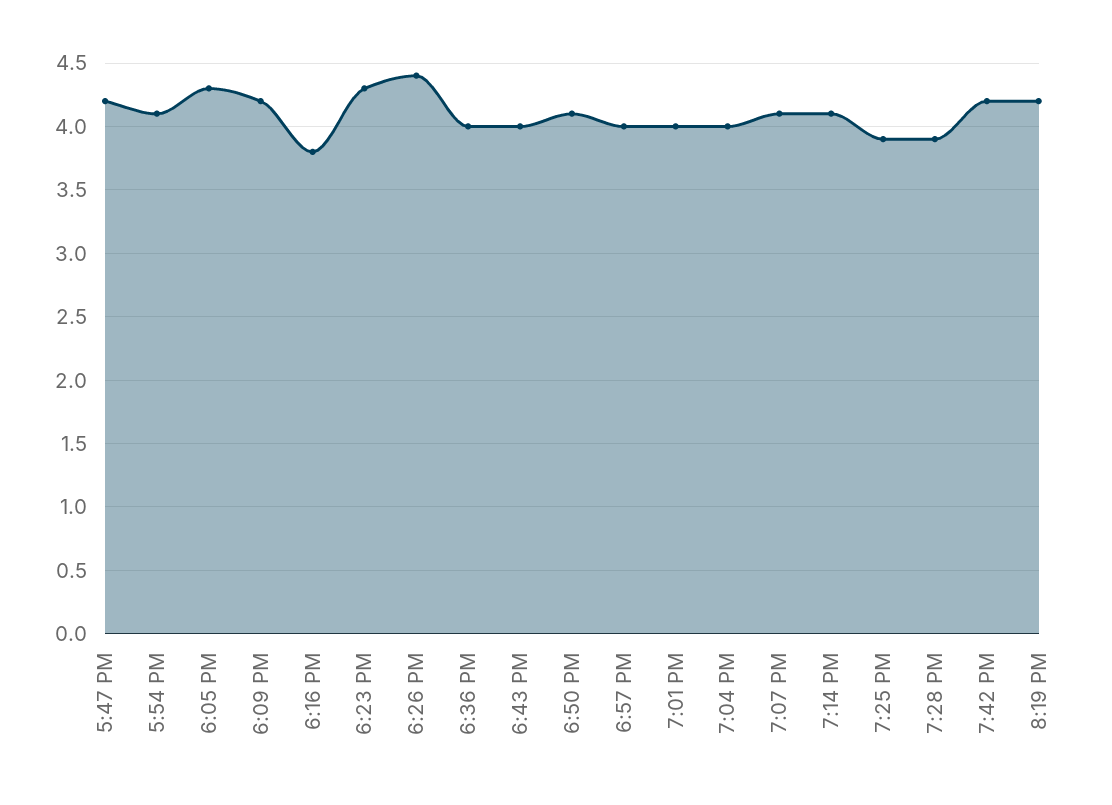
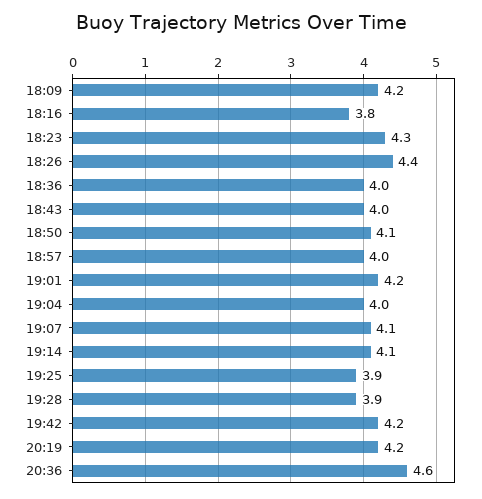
5:47 PM: 4.2 -> none
5:54 PM: 4.1 -> none
6:05 PM: 4.3 -> none
7:01 PM: 4 -> 4.2
20:36: none -> 4.6

